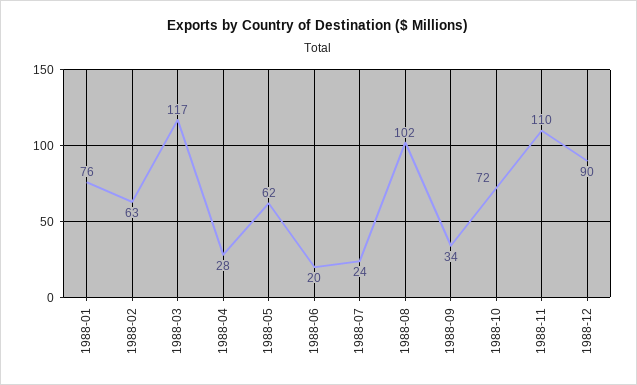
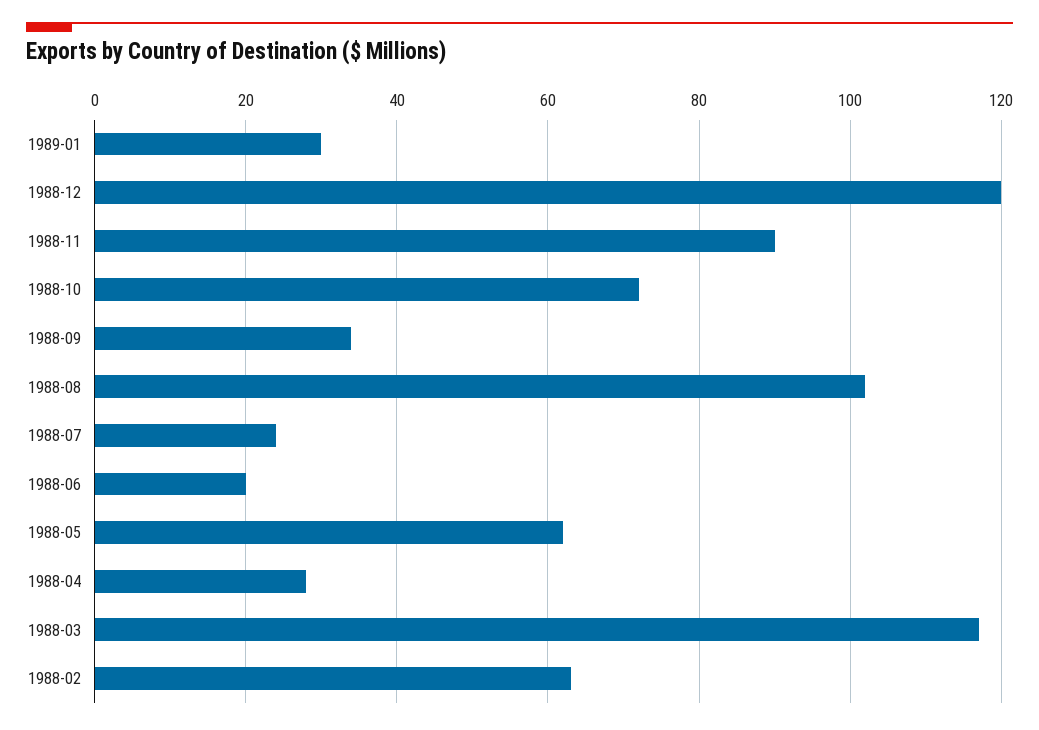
1988-01: 76 -> none
1988-11: 110 -> 90
1988-12: 90 -> 120
1989-01: none -> 30

